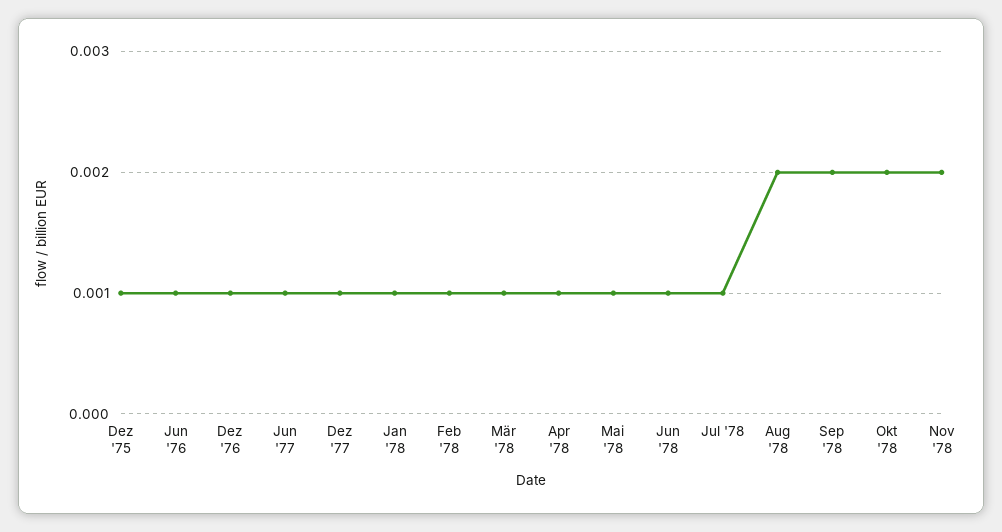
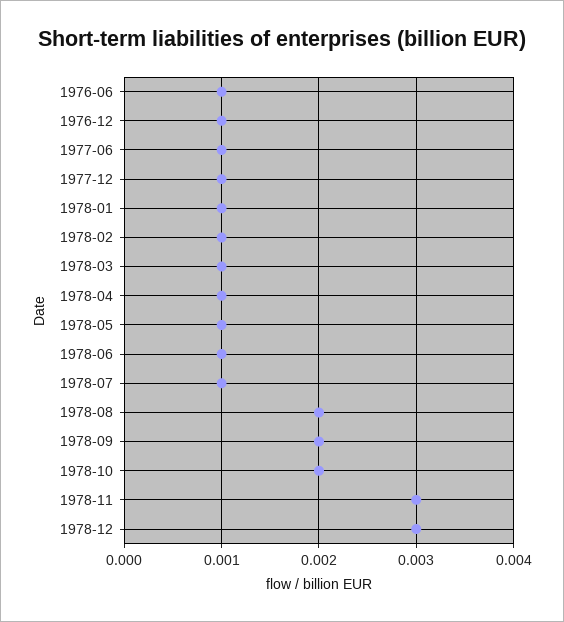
Dez '75: 0.001 -> none
Nov '78: 0.002 -> 0.003
1978-12: none -> 0.003

